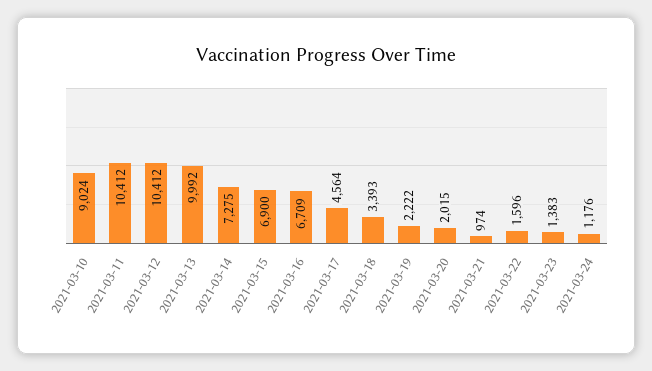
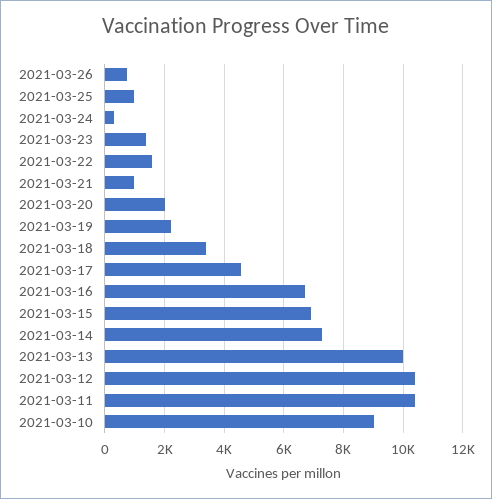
2021-03-24: 1176 -> 250
2021-03-26: none -> 750
2021-03-25: none -> 1000

